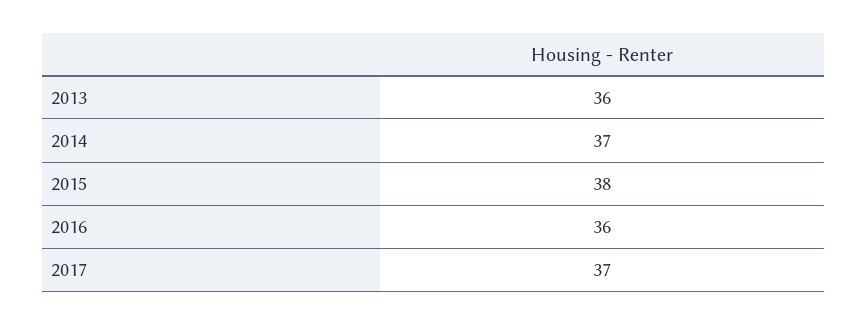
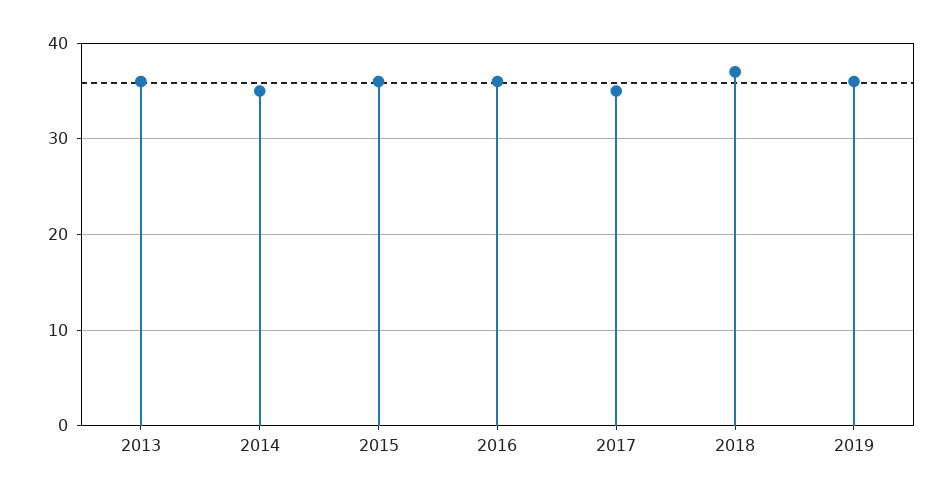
2014: 37 -> 35
2015: 38 -> 36
2017: 37 -> 35
2018: none -> 37
2019: none -> 36

